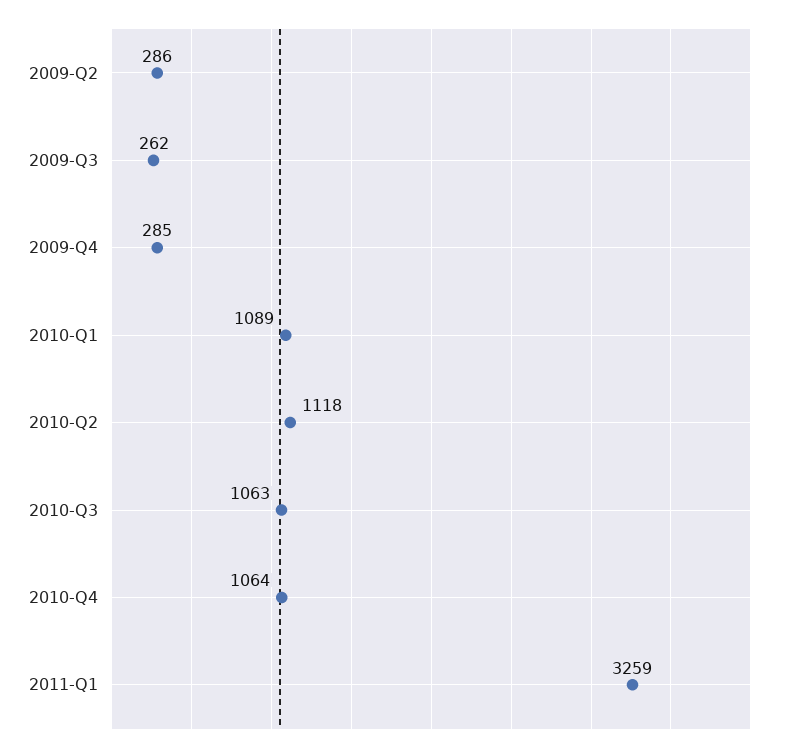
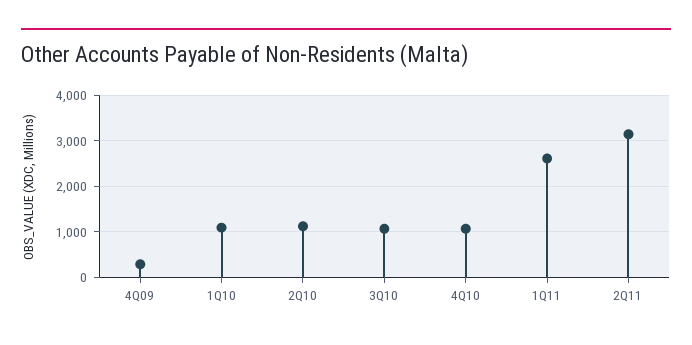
2009-Q2: 286 -> none
2009-Q3: 262 -> none
2011-Q1: 3259 -> 2600
2Q11: none -> 3200

